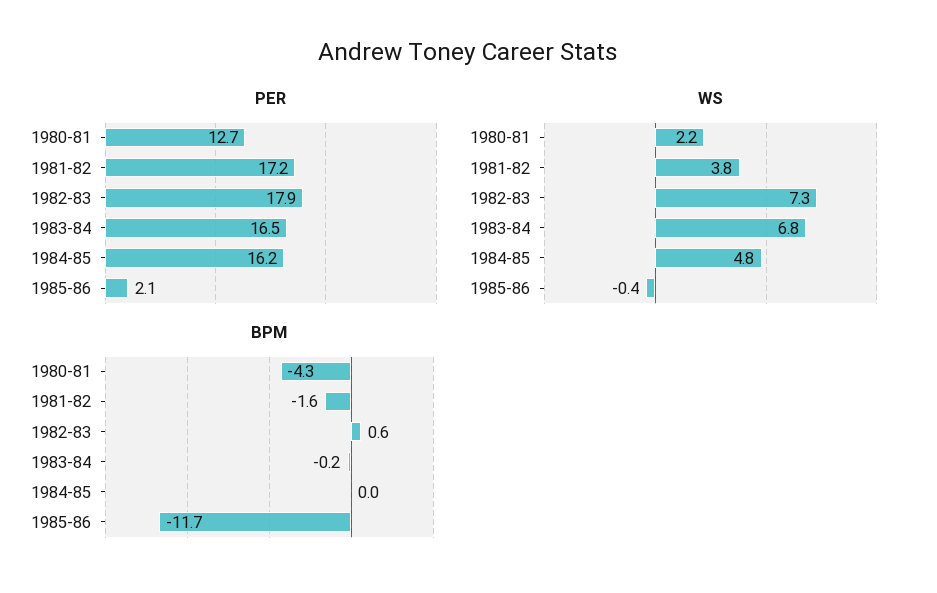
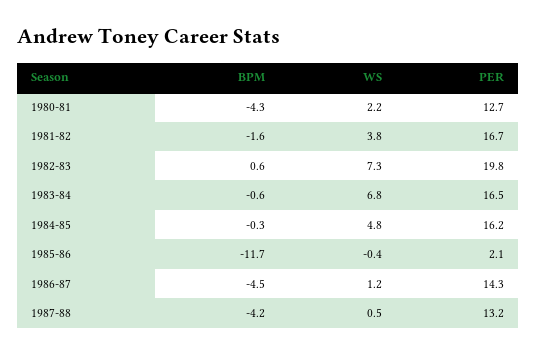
PER, 1981-82: 17.2 -> 16.7
PER, 1982-83: 17.9 -> 19.8
BPM, 1983-84: -0.2 -> -0.6
BPM, 1984-85: 0 -> -0.3
BPM, 1986-87: none -> -4.5
WS, 1986-87: none -> 1.2
PER, 1986-87: none -> 14.3
BPM, 1987-88: none -> -4.2
WS, 1987-88: none -> 0.5
PER, 1987-88: none -> 13.2

